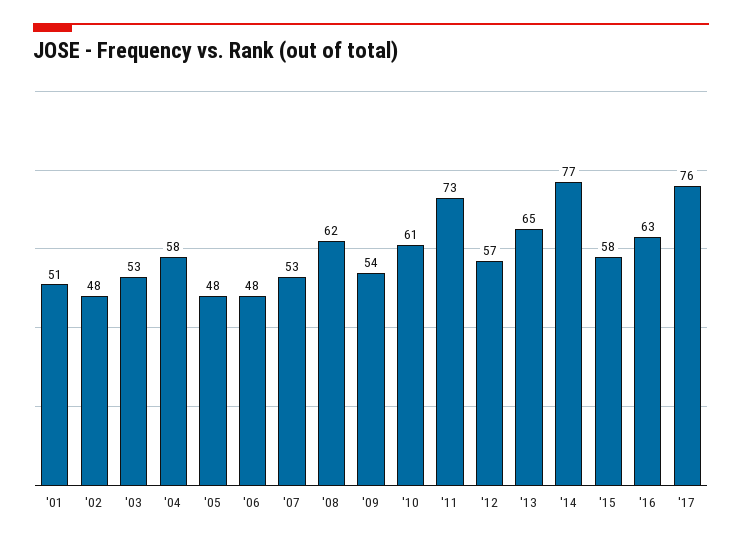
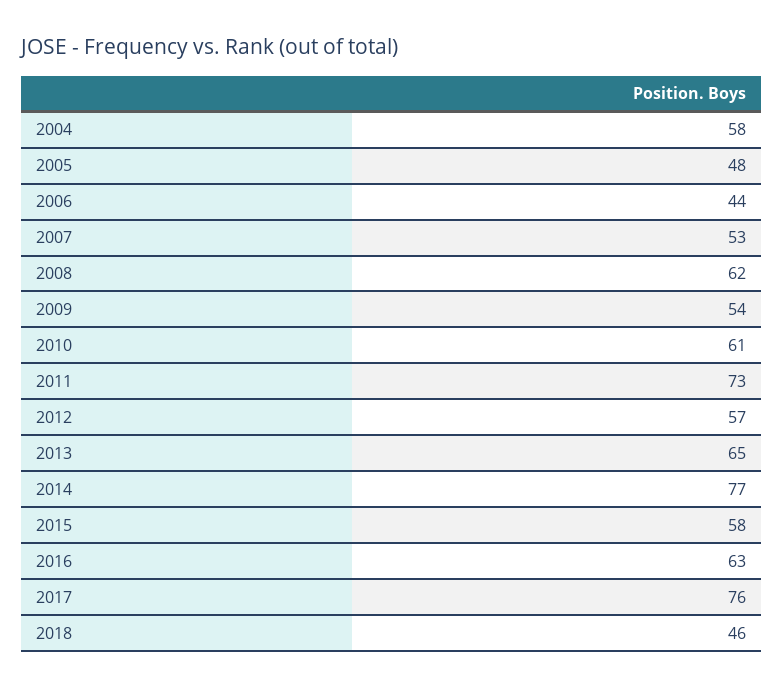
'01: 51 -> none
'02: 48 -> none
'03: 53 -> none
'06: 48 -> 44
2018: none -> 46

